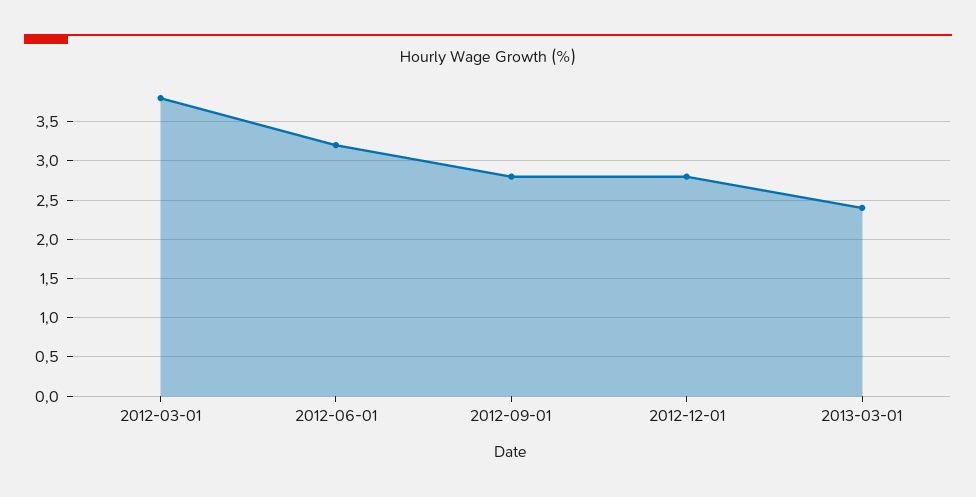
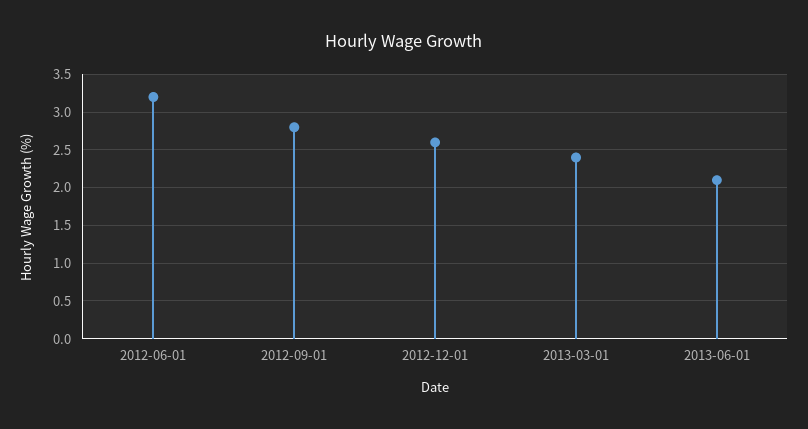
2012-03-01: 3.8 -> none
2012-12-01: 2.8 -> 2.6
2013-06-01: none -> 2.1

